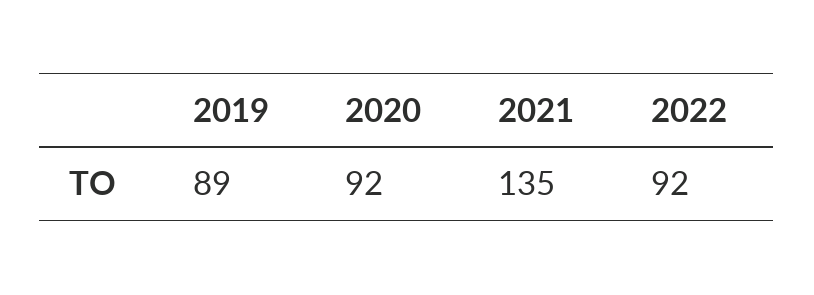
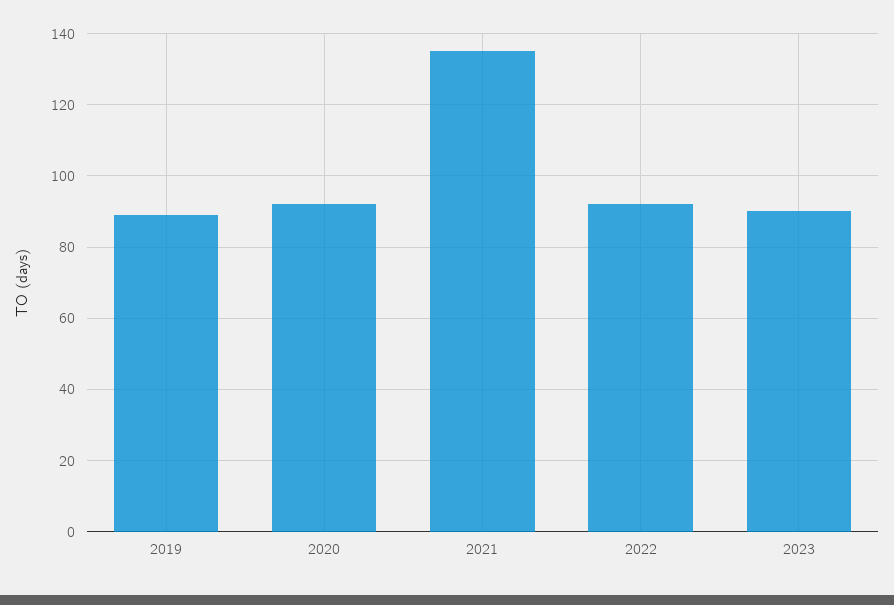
2023: none -> 90

